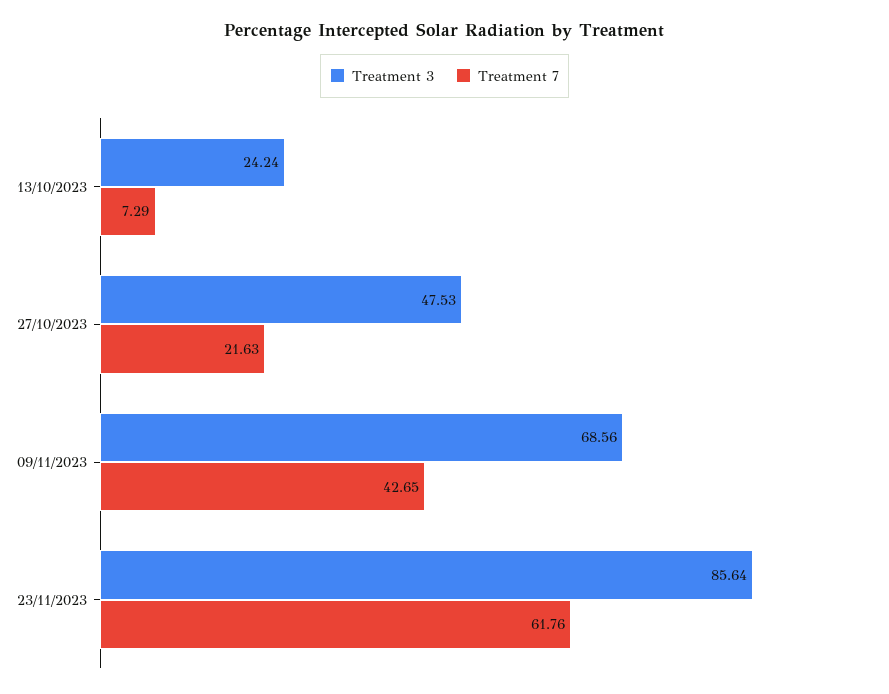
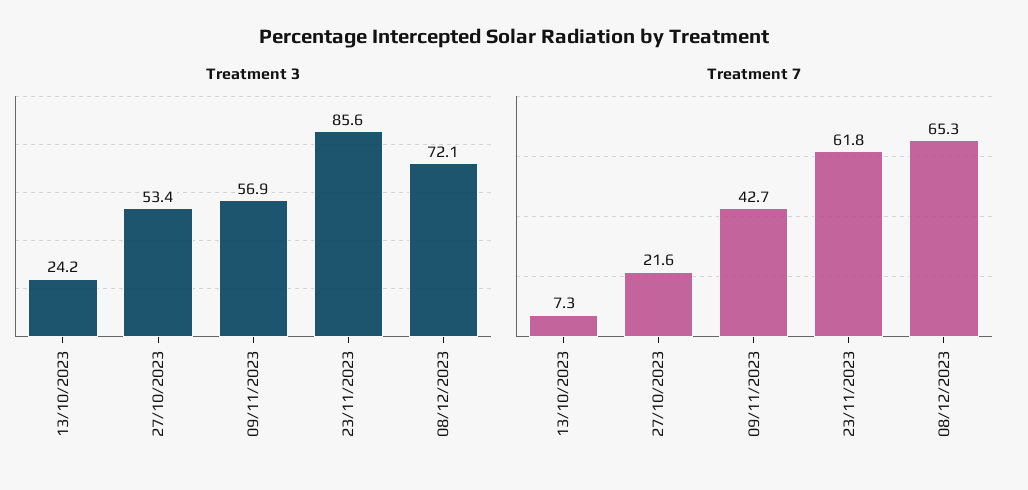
Treatment 3, 27/10/2023: 47.53 -> 53.4
Treatment 3, 09/11/2023: 68.56 -> 56.9
Treatment 3, 08/12/2023: none -> 72.1
Treatment 7, 08/12/2023: none -> 65.3

